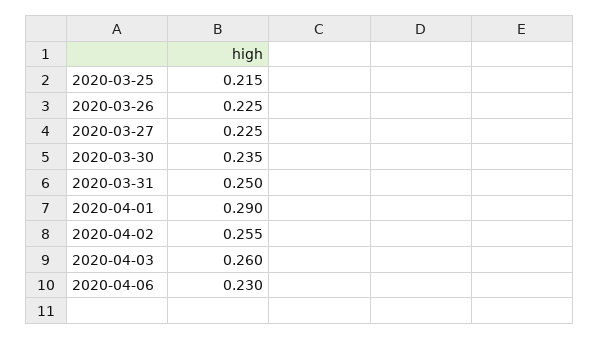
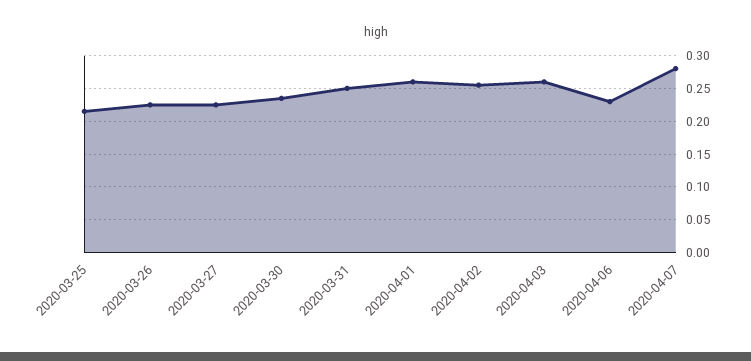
2020-04-01: 0.29 -> 0.26
2020-04-07: none -> 0.28

